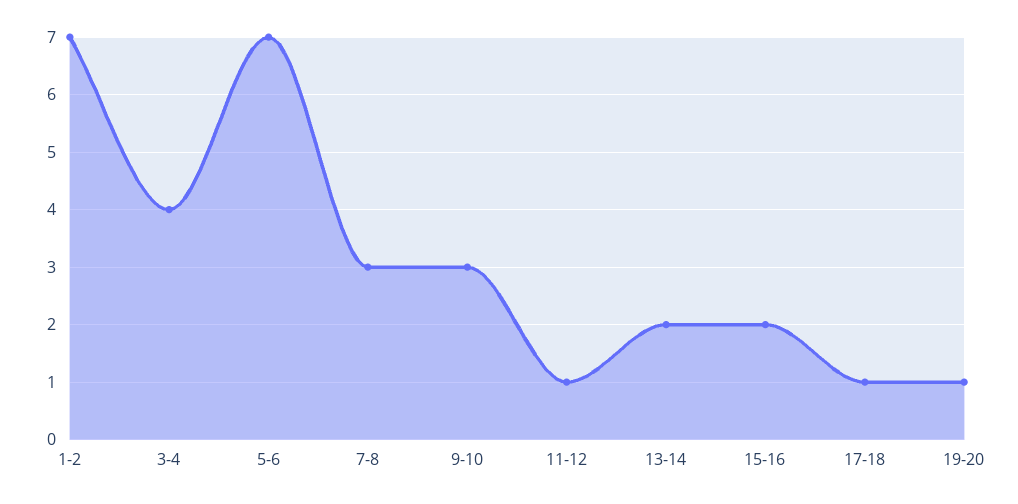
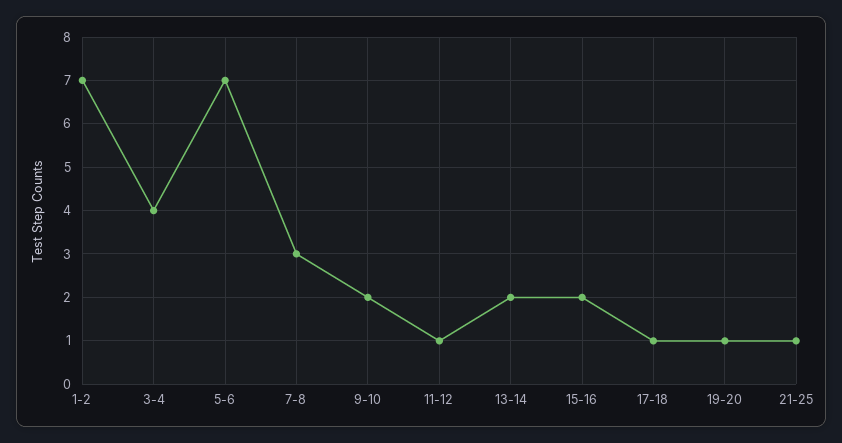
9-10: 3 -> 2
21-25: none -> 1

